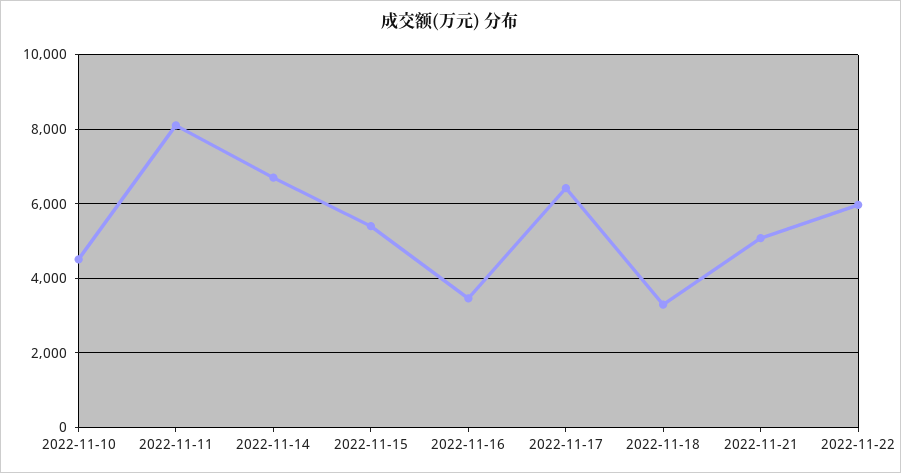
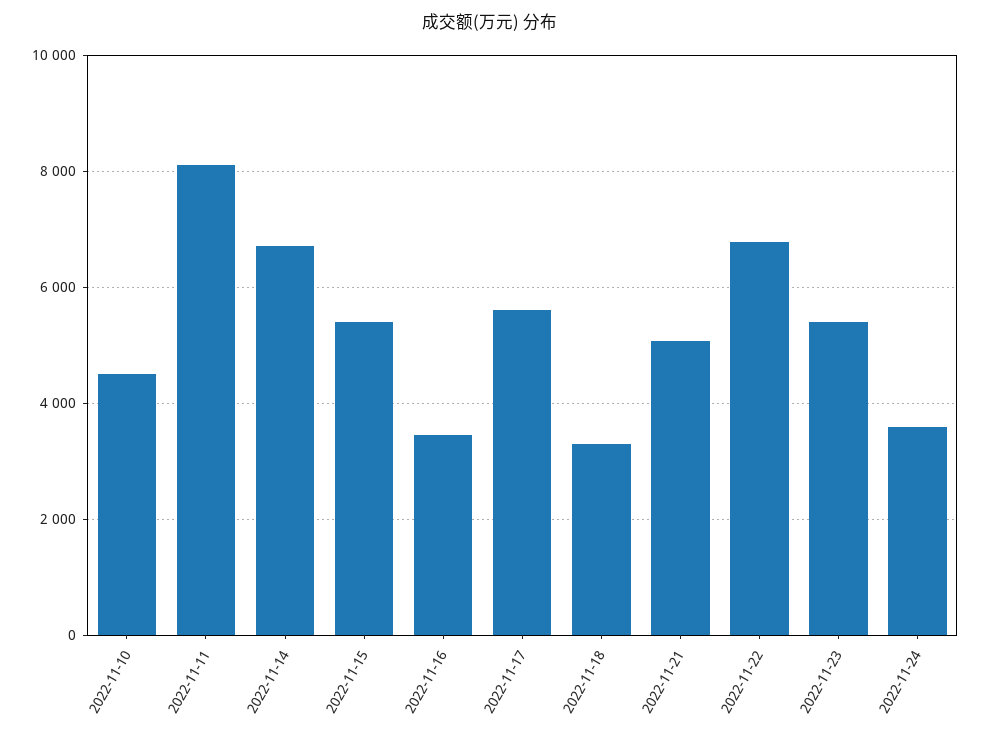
2022-11-17: 6400 -> 5600
2022-11-22: 6000 -> 6800
2022-11-23: none -> 5400
2022-11-24: none -> 3600

